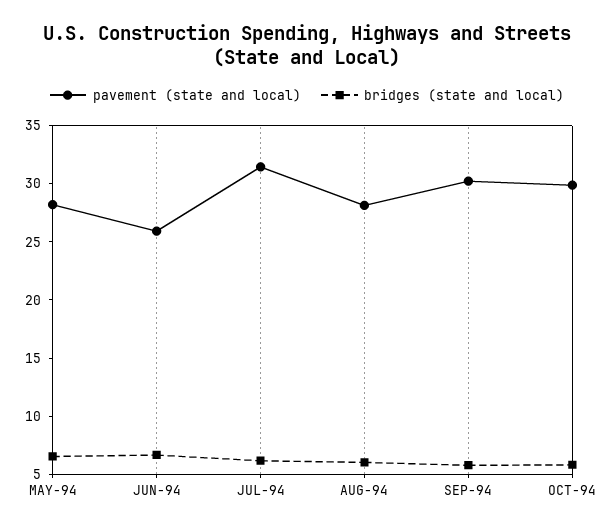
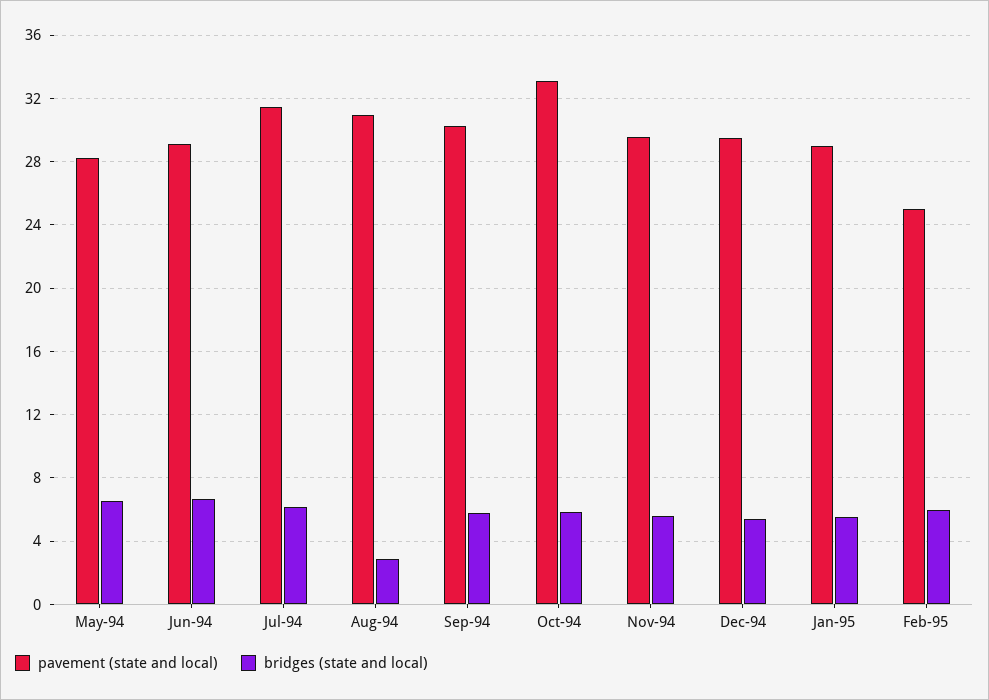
pavement (state and local), JUN-94: 26 -> 29
pavement (state and local), AUG-94: 28 -> 31
bridges (state and local), AUG-94: 6 -> 3
pavement (state and local), OCT-94: 30 -> 33
pavement (state and local), Nov-94: none -> 29.5
bridges (state and local), Nov-94: none -> 5.5
pavement (state and local), Dec-94: none -> 29.5
bridges (state and local), Dec-94: none -> 5.5
pavement (state and local), Jan-95: none -> 29
bridges (state and local), Jan-95: none -> 5.5
pavement (state and local), Feb-95: none -> 25
bridges (state and local), Feb-95: none -> 6

